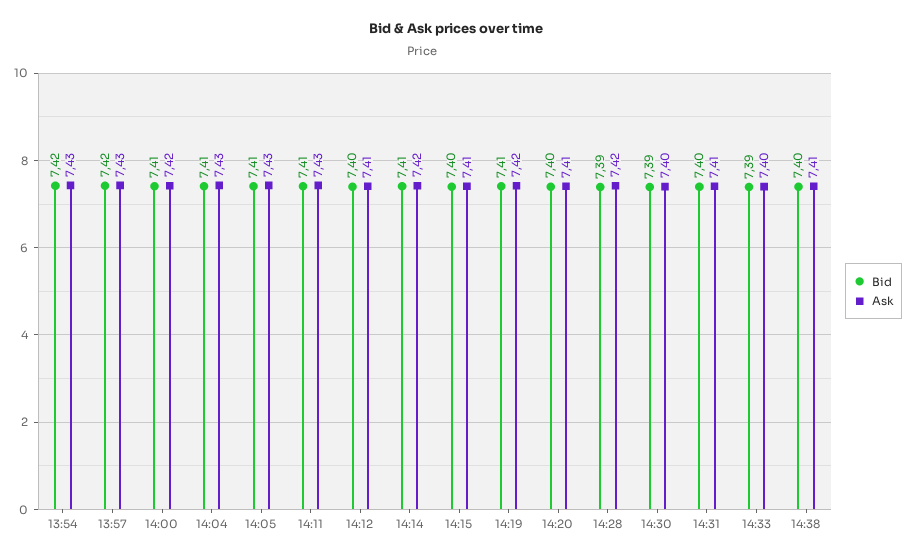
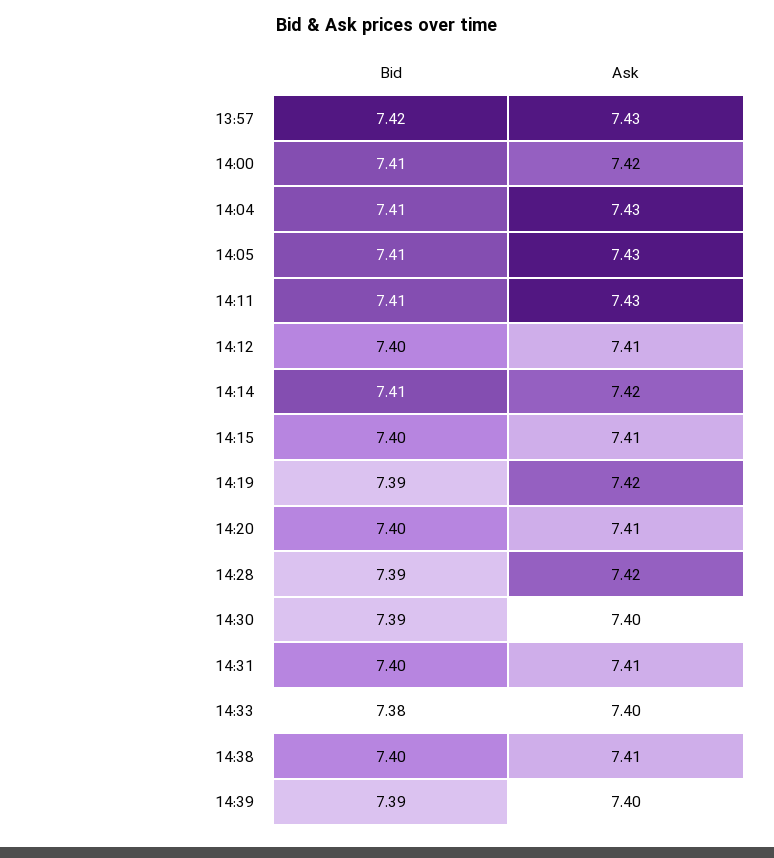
Bid, 13:54: 7.42 -> none
Ask, 13:54: 7.43 -> none
Bid, 14:19: 7.41 -> 7.39
Bid, 14:33: 7.39 -> 7.38
Bid, 14:39: none -> 7.39
Ask, 14:39: none -> 7.4

